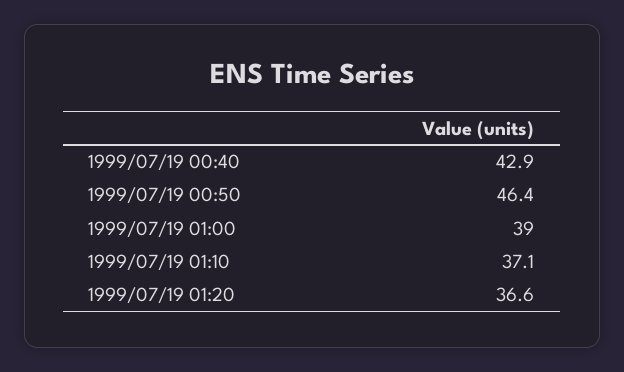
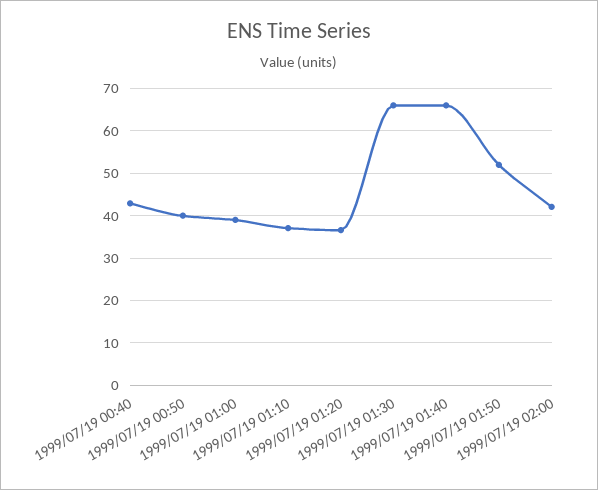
1999/07/19 00:50: 46.4 -> 40
1999/07/19 01:30: none -> 66
1999/07/19 01:40: none -> 66
1999/07/19 01:50: none -> 52
1999/07/19 02:00: none -> 42

